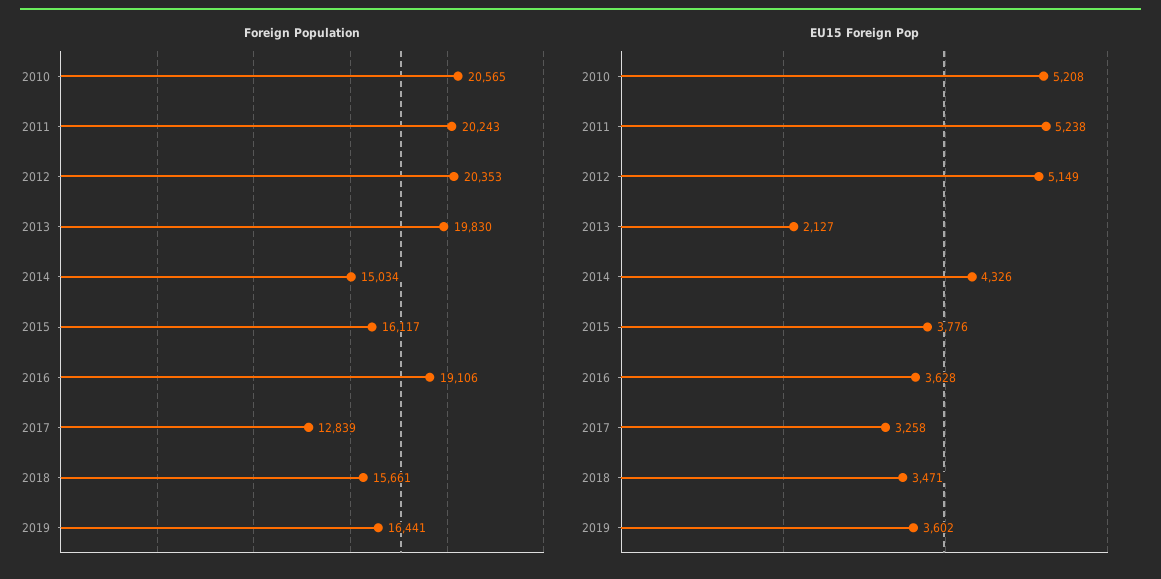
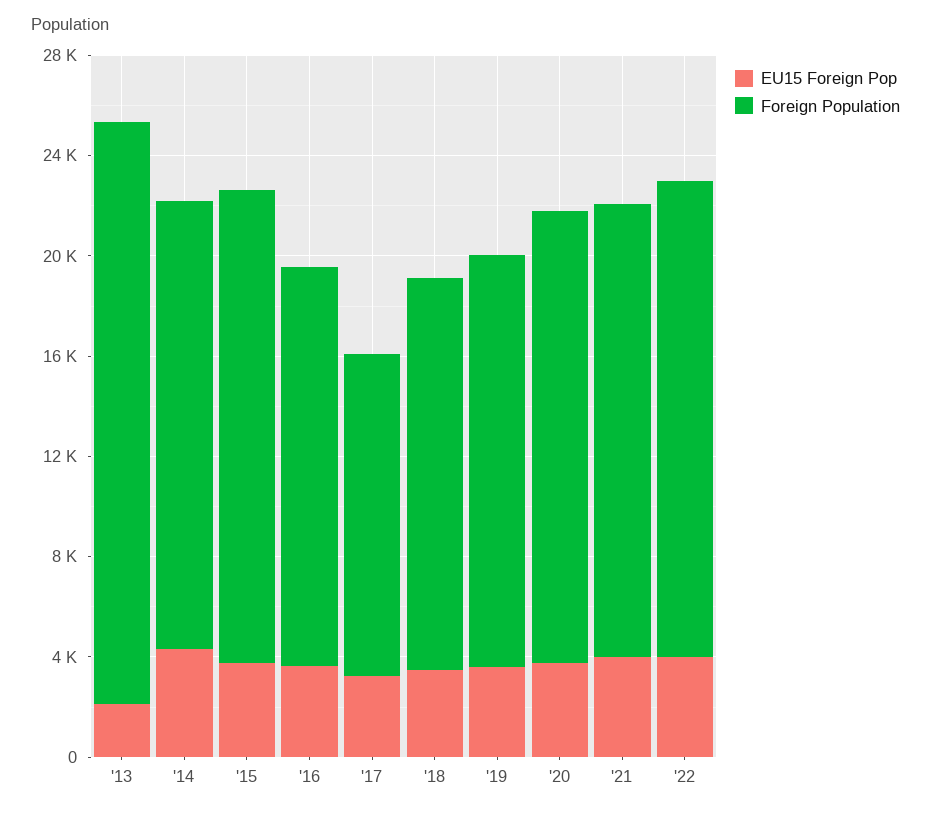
Foreign Population, 2010: 20565 -> none
Foreign Population, 2011: 20243 -> none
Foreign Population, 2012: 20353 -> none
Foreign Population, 2013: 19830 -> 23000
Foreign Population, 2014: 15034 -> 18000
Foreign Population, 2015: 16117 -> 19000
Foreign Population, 2016: 19106 -> 16000
EU15 Foreign Pop, 2010: 5208 -> none
EU15 Foreign Pop, 2011: 5238 -> none
EU15 Foreign Pop, 2012: 5149 -> none
EU15 Foreign Pop, '20: none -> 4000
Foreign Population, '20: none -> 18000
EU15 Foreign Pop, '21: none -> 4000
Foreign Population, '21: none -> 18000
EU15 Foreign Pop, '22: none -> 4000
Foreign Population, '22: none -> 19000

